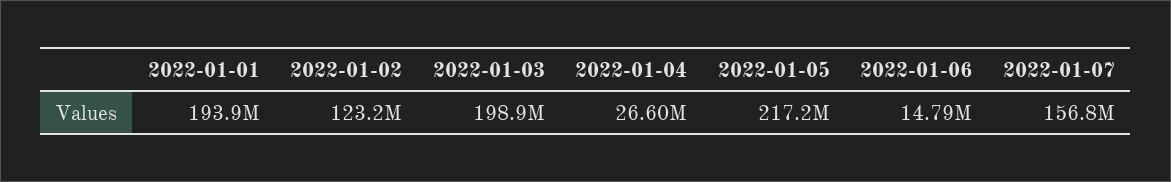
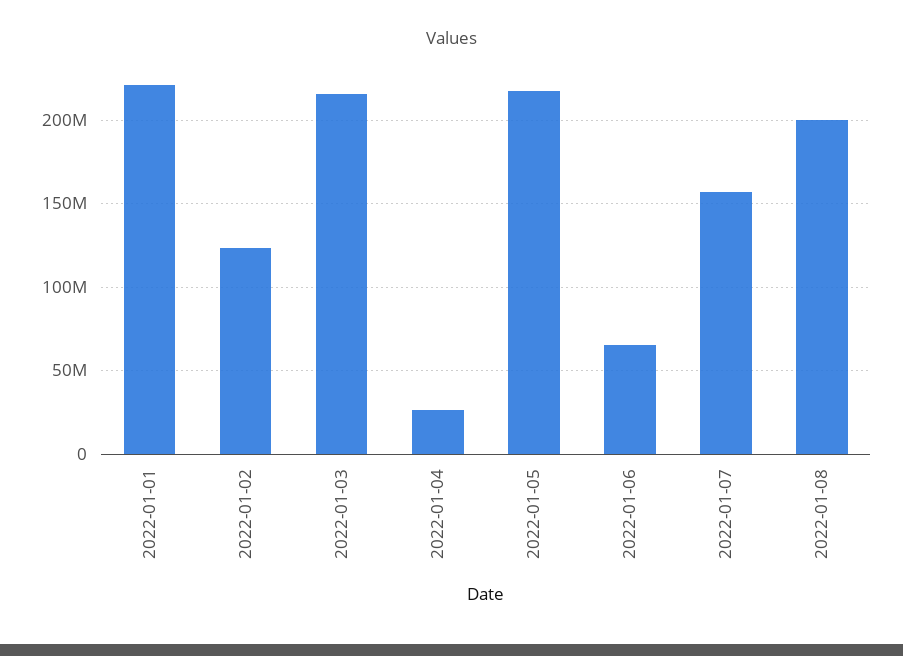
2022-01-01: 193900000 -> 220000000
2022-01-03: 198900000 -> 215000000
2022-01-06: 14790000 -> 65000000
2022-01-08: none -> 200000000

